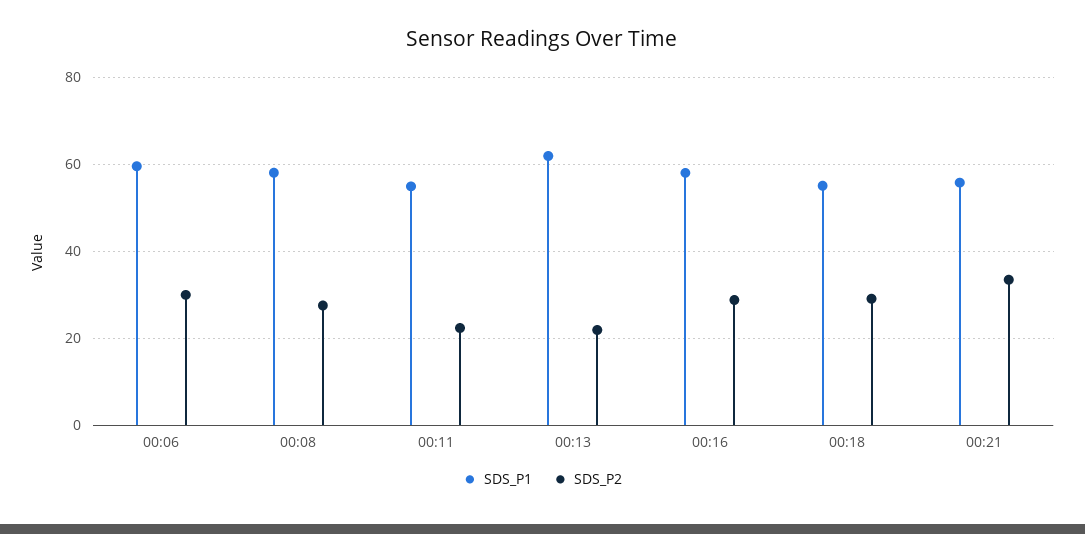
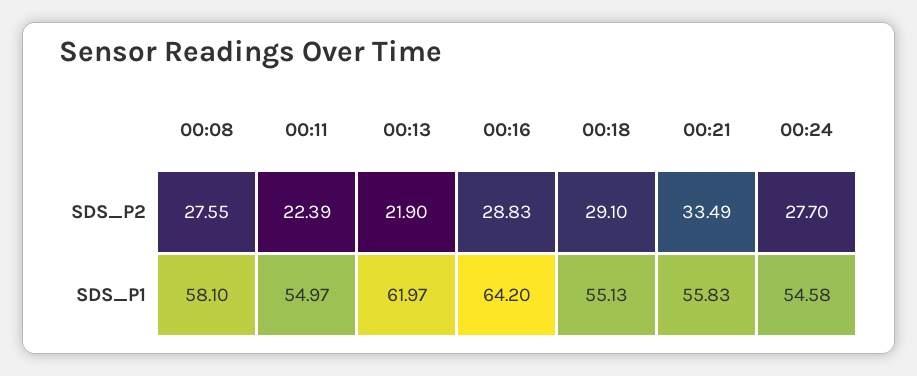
SDS_P1, 00:06: 60 -> none
SDS_P2, 00:06: 30 -> none
SDS_P1, 00:16: 58 -> 64.2
SDS_P2, 00:24: none -> 27.7
SDS_P1, 00:24: none -> 54.58

